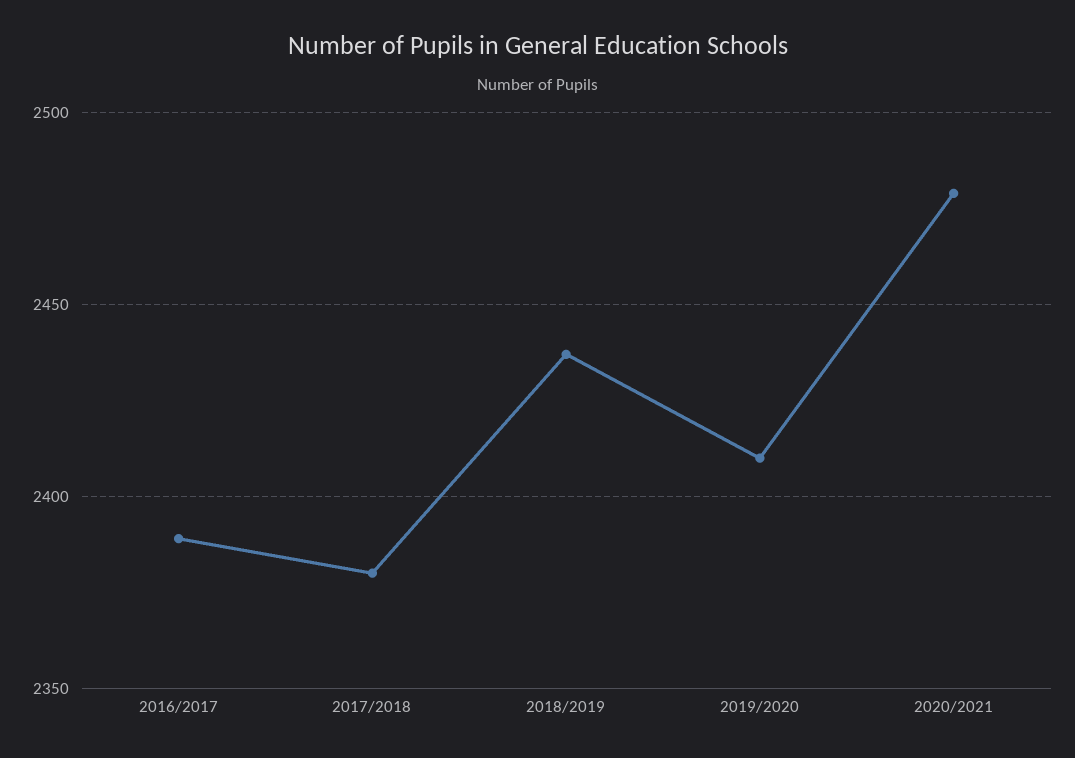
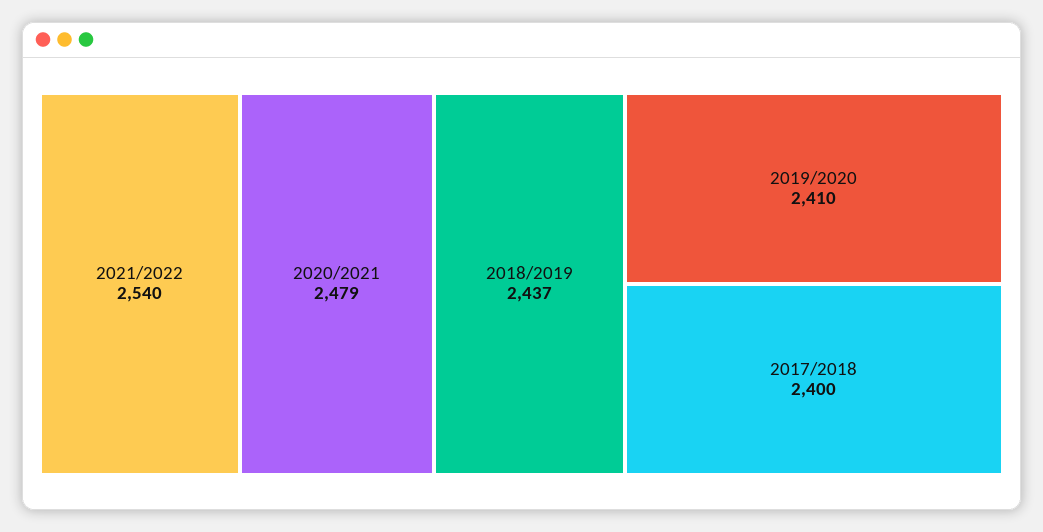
2016/2017: 2390 -> none
2017/2018: 2380 -> 2400
2021/2022: none -> 2540

